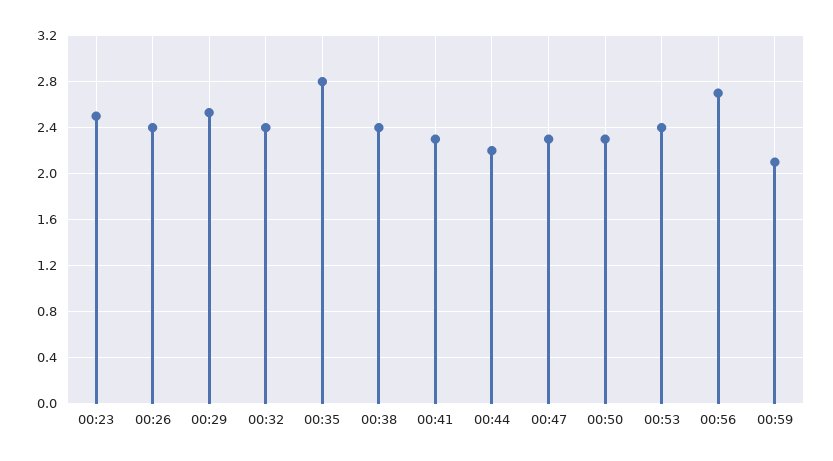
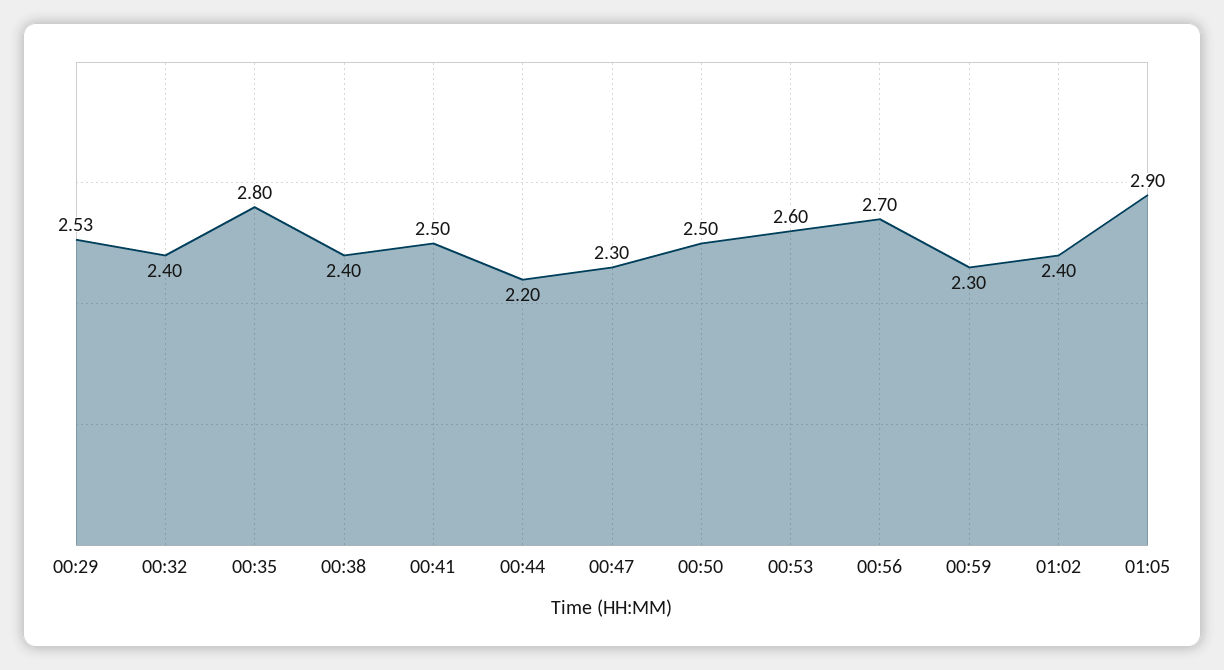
00:23: 2.5 -> none
00:26: 2.4 -> none
00:41: 2.3 -> 2.5
00:50: 2.3 -> 2.5
00:53: 2.4 -> 2.6
00:59: 2.1 -> 2.3
01:02: none -> 2.4
01:05: none -> 2.9

